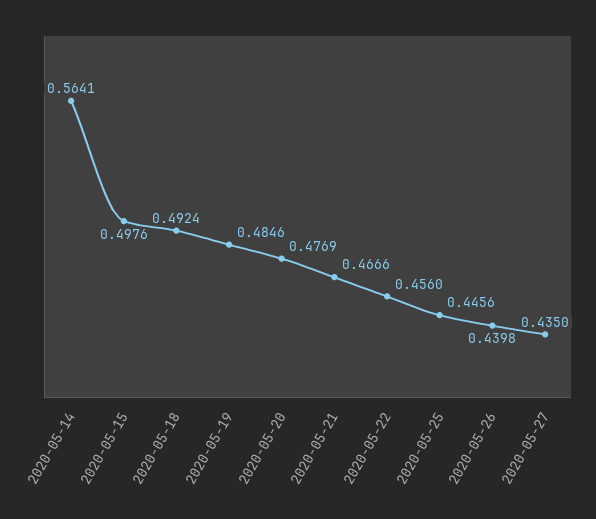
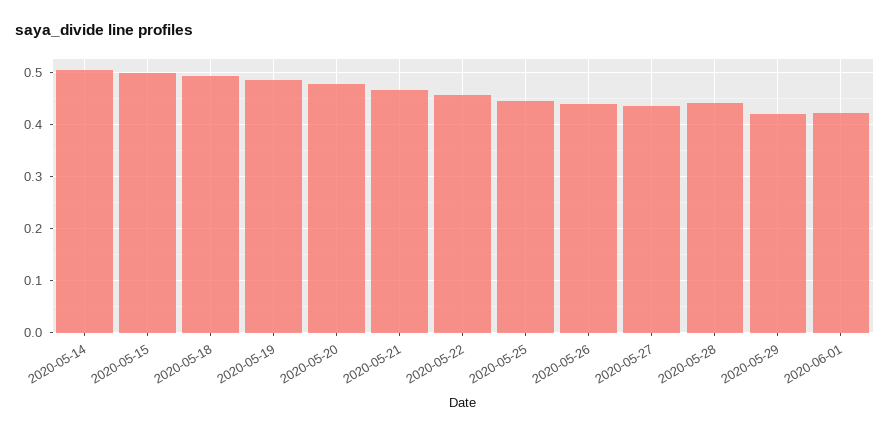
2020-05-14: 0.5641 -> 0.5
2020-05-28: none -> 0.44
2020-05-29: none -> 0.42
2020-06-01: none -> 0.42

